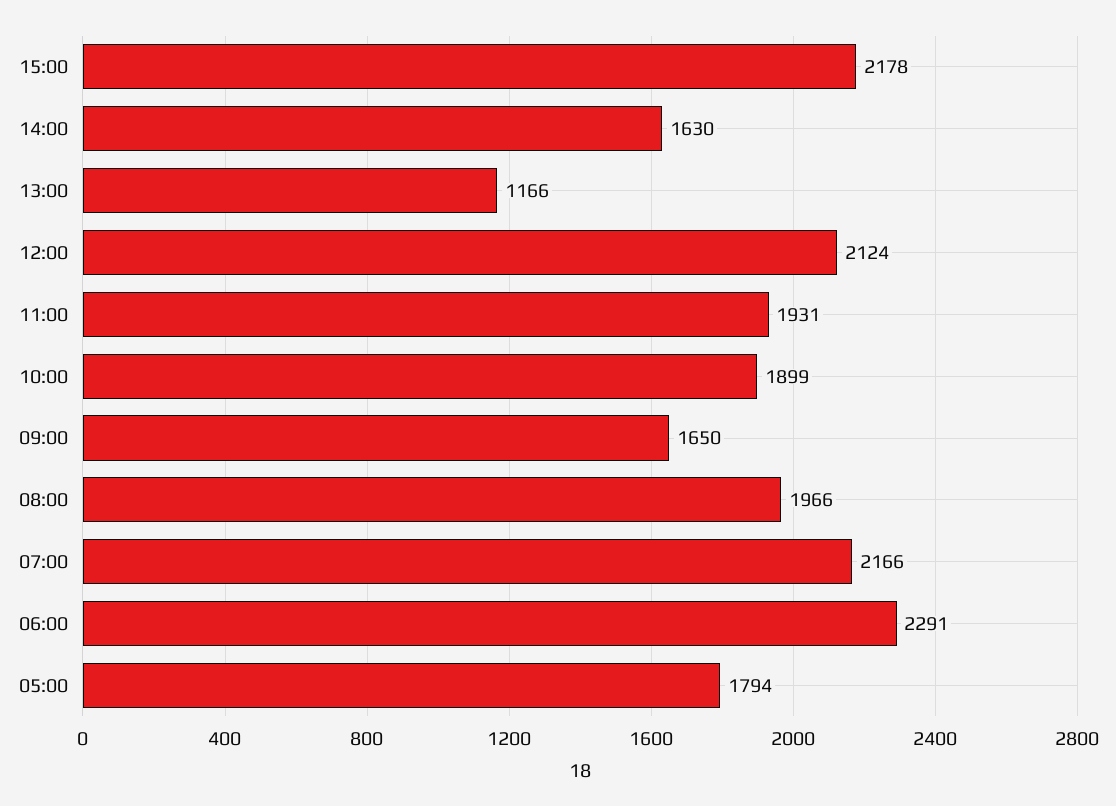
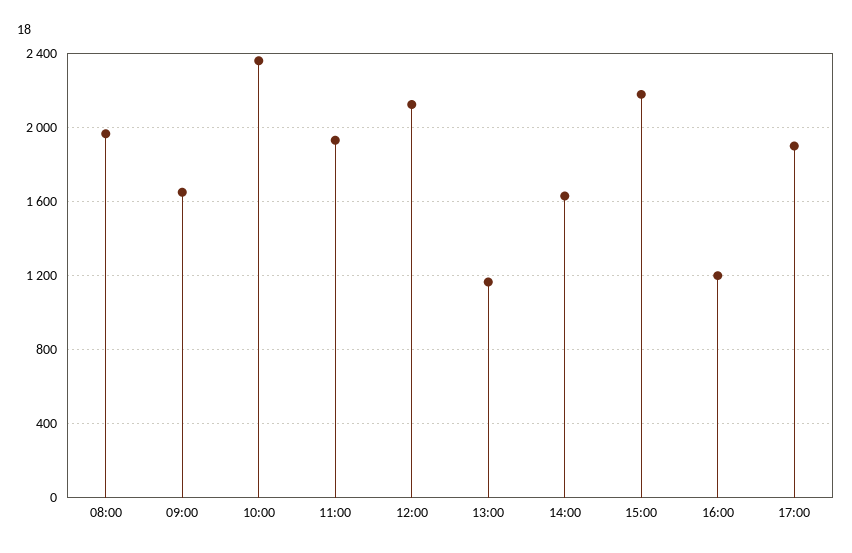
10:00: 1899 -> 2350
07:00: 2166 -> none
06:00: 2291 -> none
05:00: 1794 -> none
16:00: none -> 1200
17:00: none -> 1900

